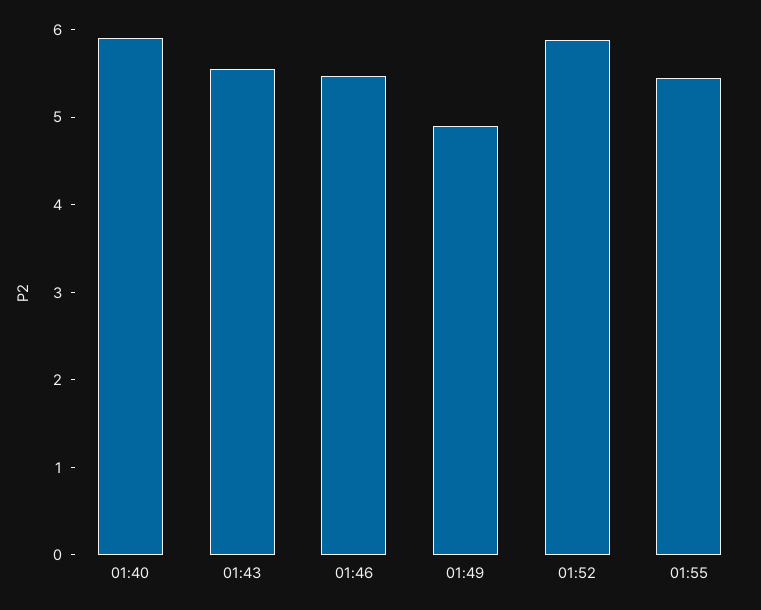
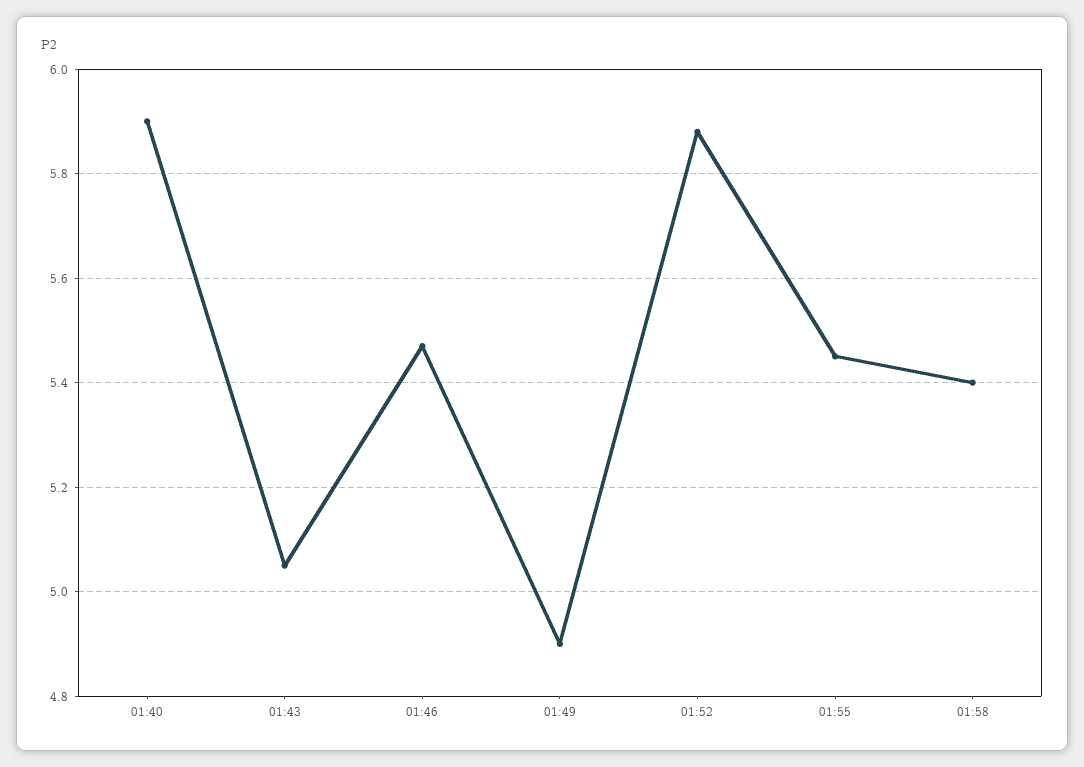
01:43: 5.6 -> 5.05
01:58: none -> 5.4

